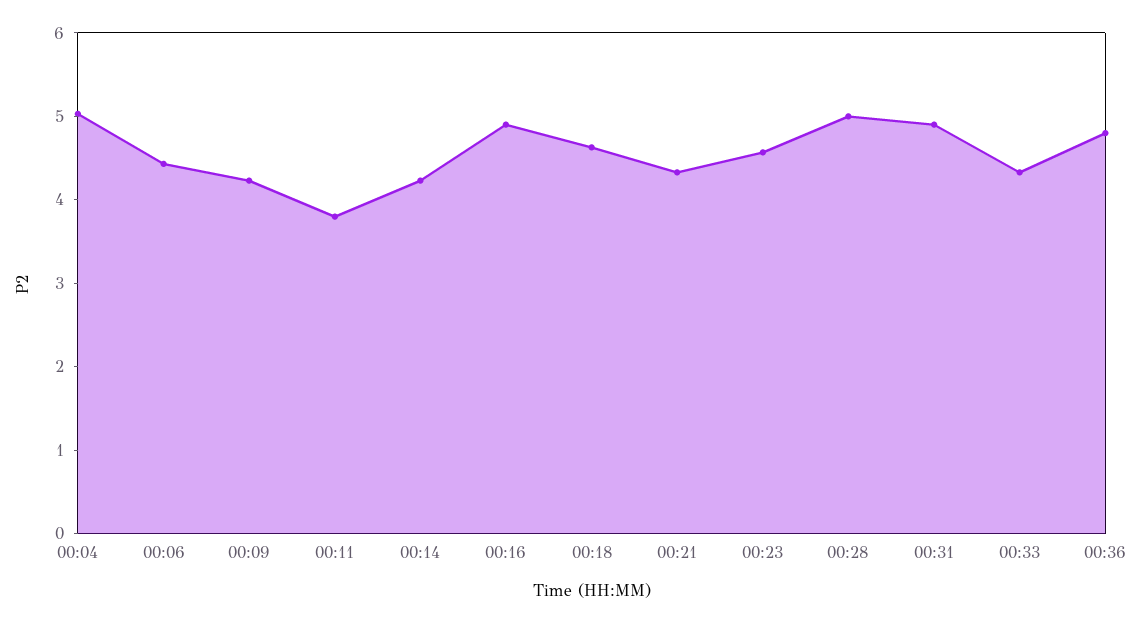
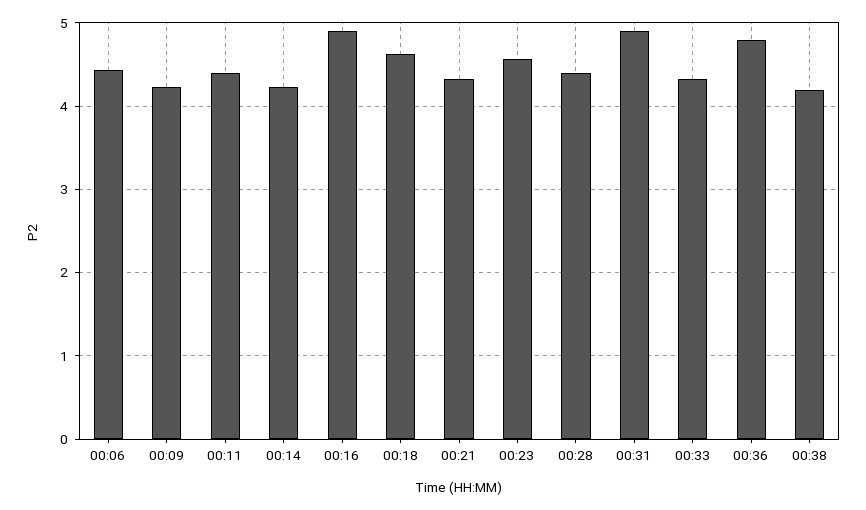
00:04: 5 -> none
00:11: 3.8 -> 4.4
00:28: 5 -> 4.4
00:38: none -> 4.2

